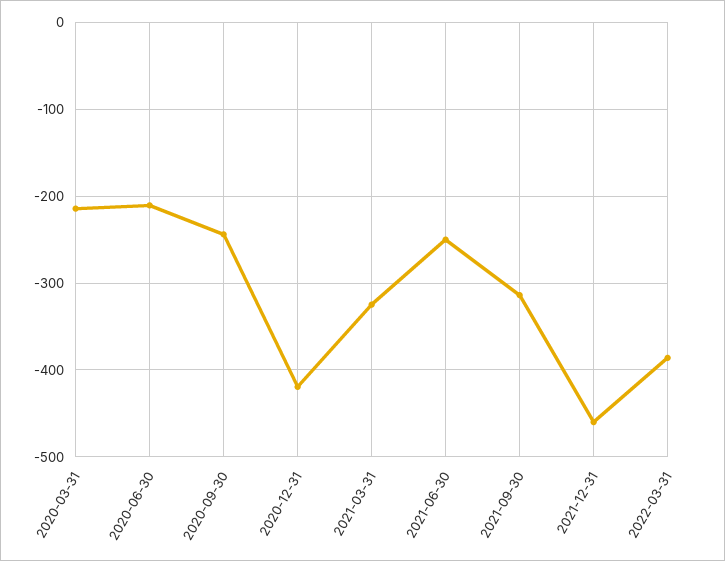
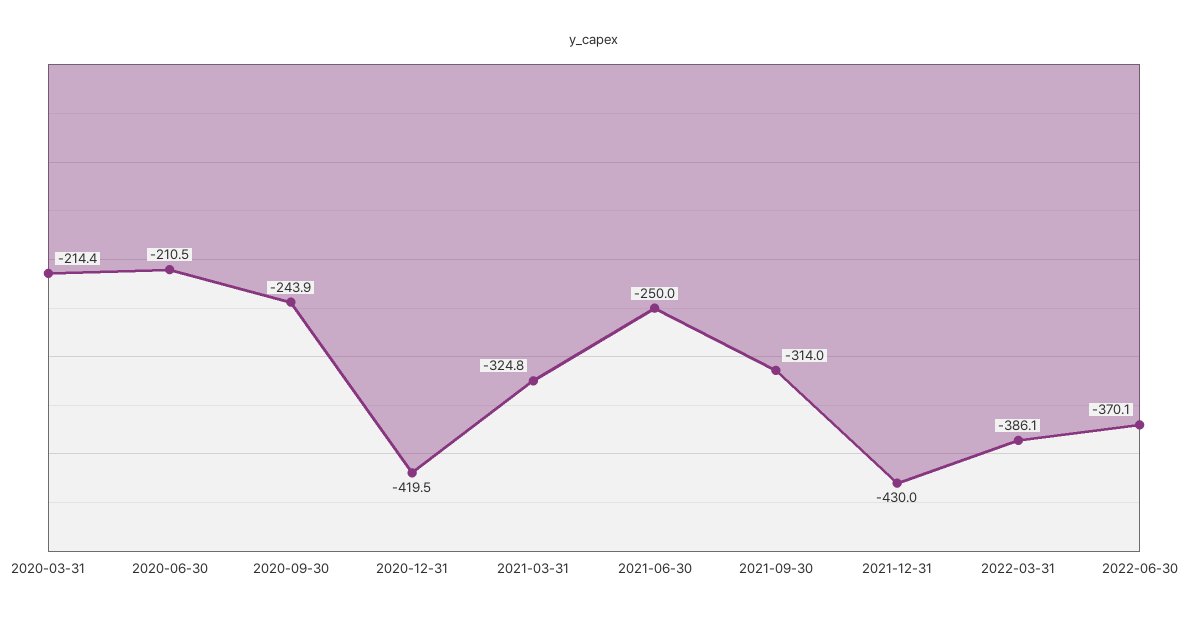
2021-12-31: -460 -> -430
2022-06-30: none -> -370.1

